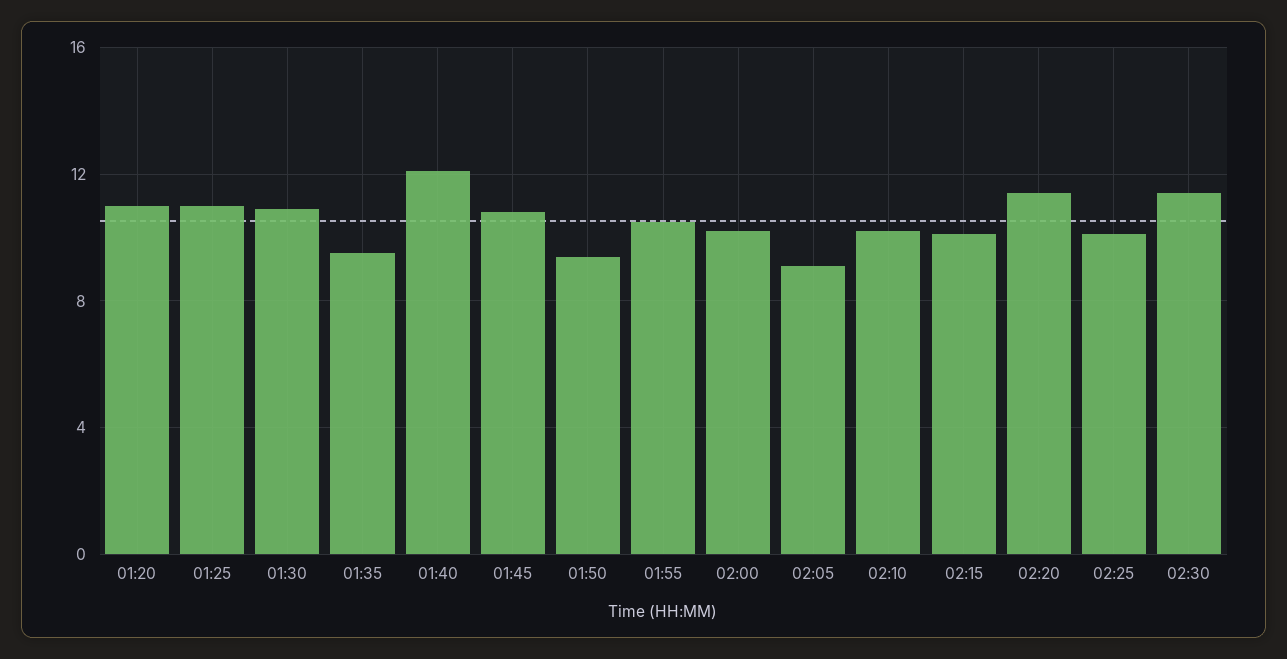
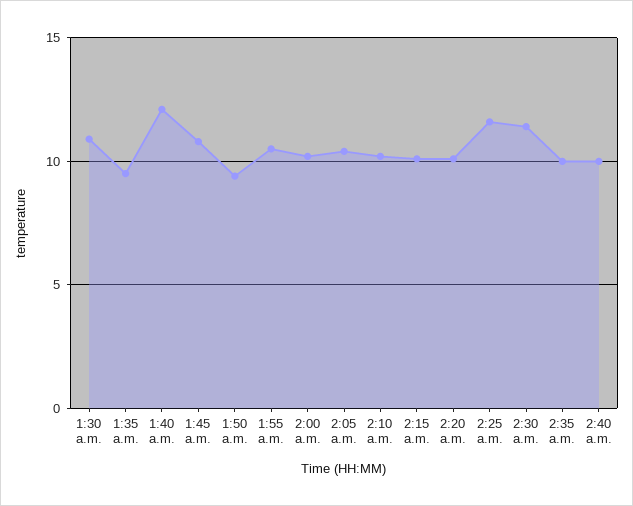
01:20: 11 -> none
01:25: 11 -> none
02:05: 9 -> 10.5
02:20: 11.5 -> 10
02:25: 10 -> 11.5
2:35 a.m.: none -> 10
2:40 a.m.: none -> 10

